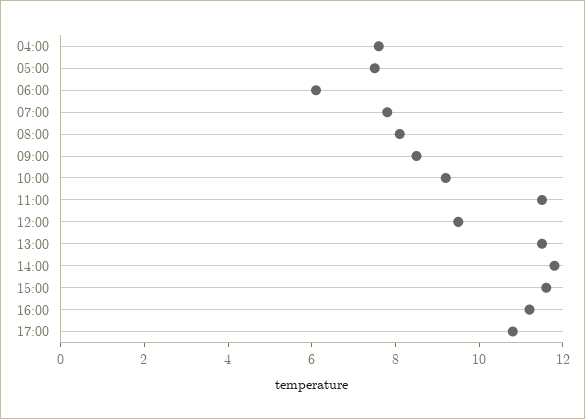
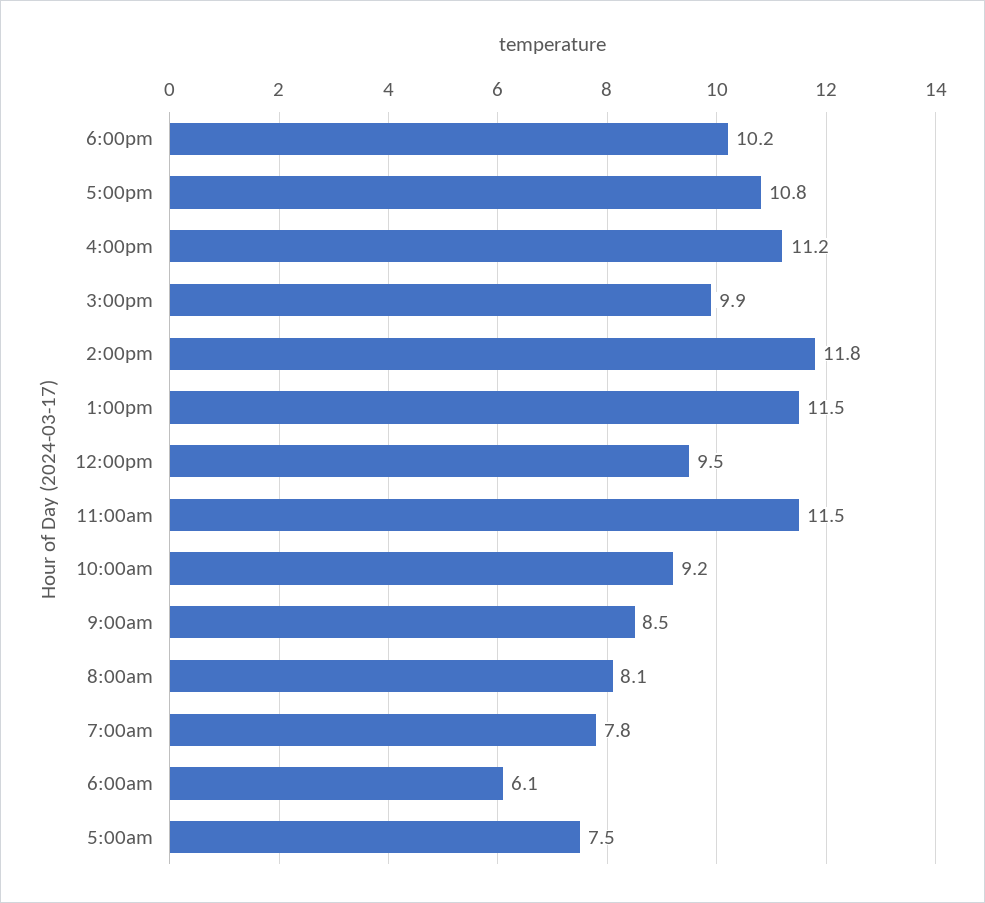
04:00: 7.5 -> none
15:00: 11.5 -> 9.9
6:00pm: none -> 10.2

